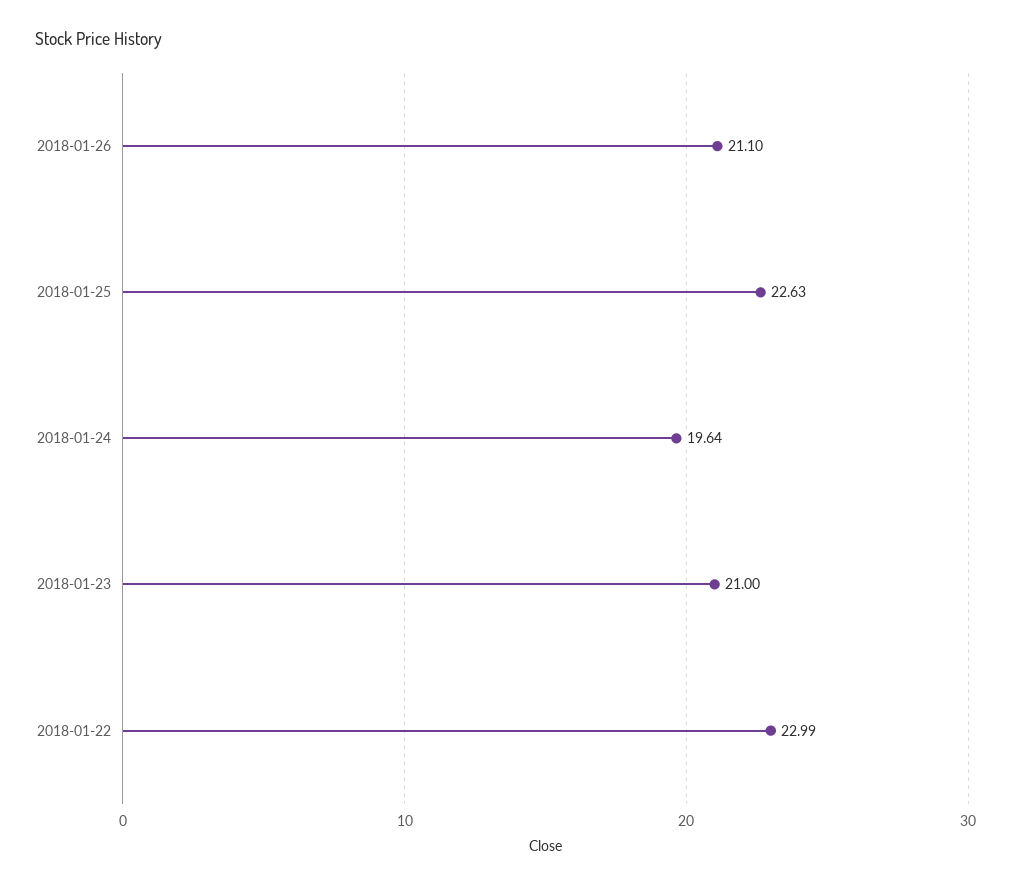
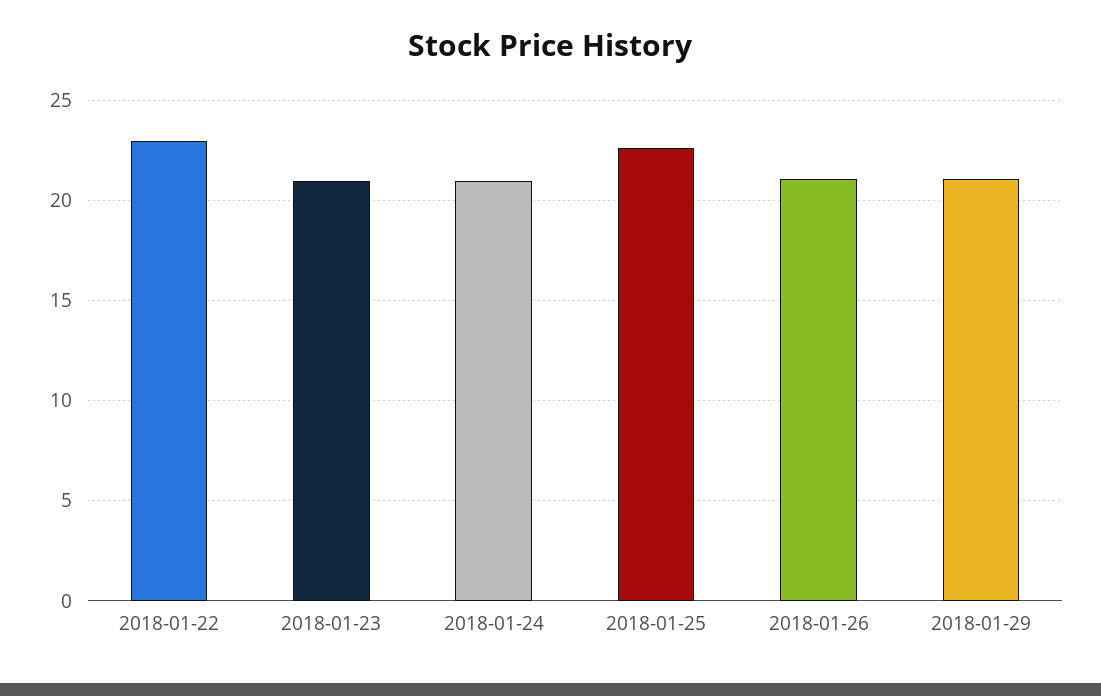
2018-01-24: 19.64 -> 21
2018-01-29: none -> 21

